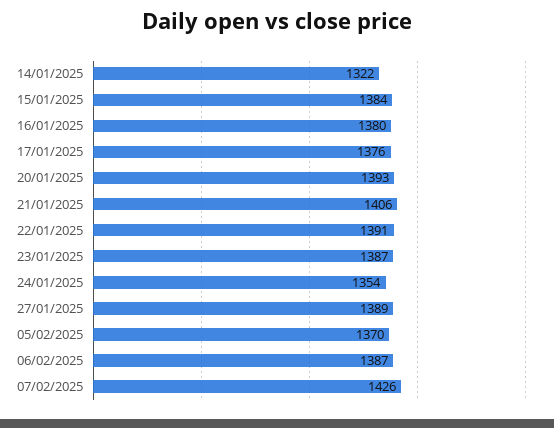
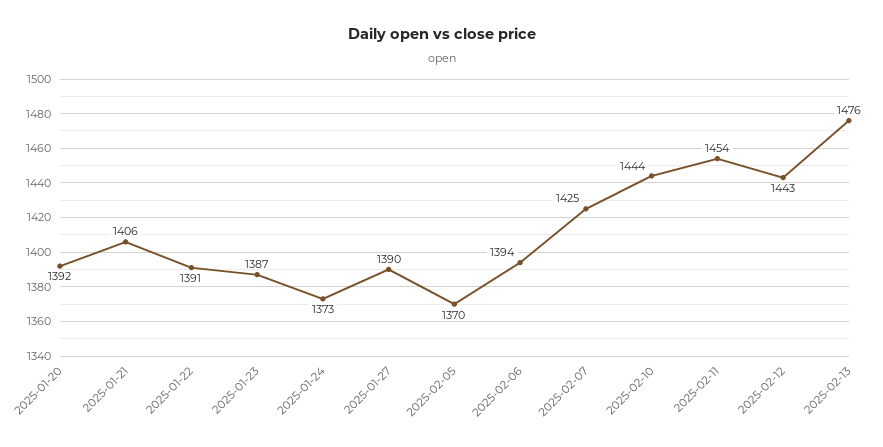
14/01/2025: 1322 -> none
15/01/2025: 1384 -> none
16/01/2025: 1380 -> none
17/01/2025: 1376 -> none
20/01/2025: 1393 -> 1392
24/01/2025: 1354 -> 1373
27/01/2025: 1389 -> 1390
06/02/2025: 1387 -> 1394
07/02/2025: 1426 -> 1425
2025-02-10: none -> 1444
2025-02-11: none -> 1454
2025-02-12: none -> 1443
2025-02-13: none -> 1476

